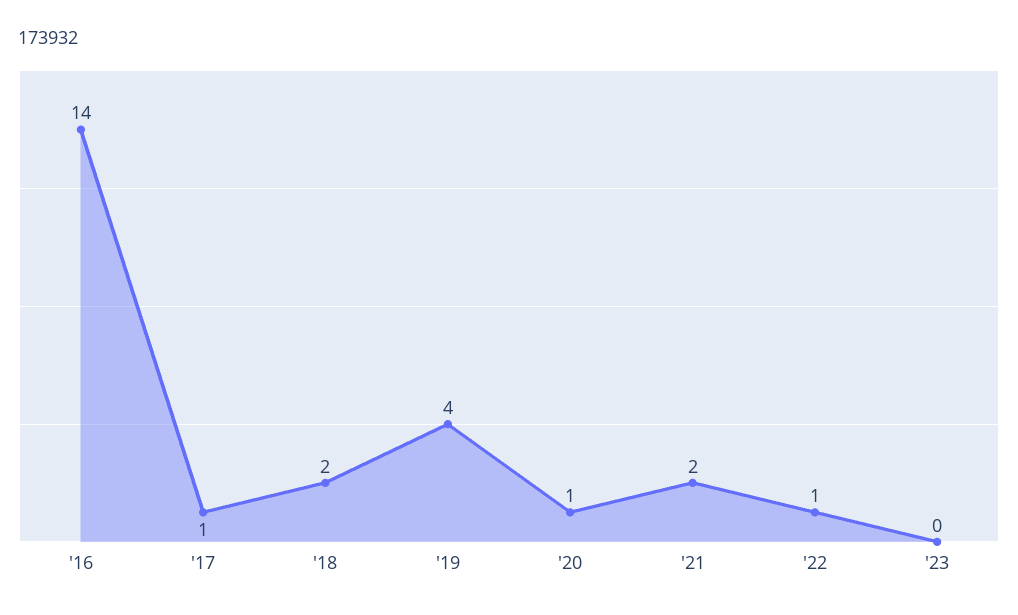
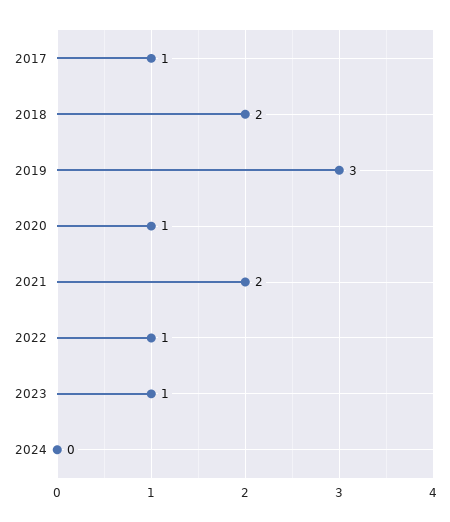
'16: 14 -> none
'19: 4 -> 3
'23: 0 -> 1
2024: none -> 0

